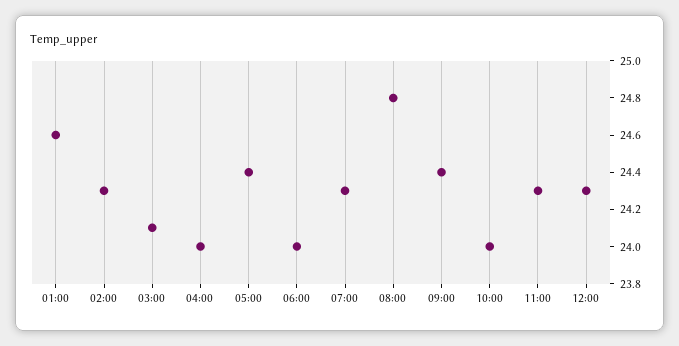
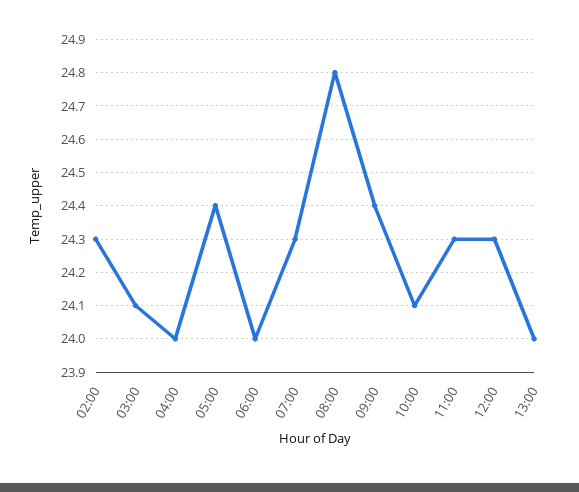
01:00: 24.6 -> none
10:00: 24 -> 24.1
13:00: none -> 24

